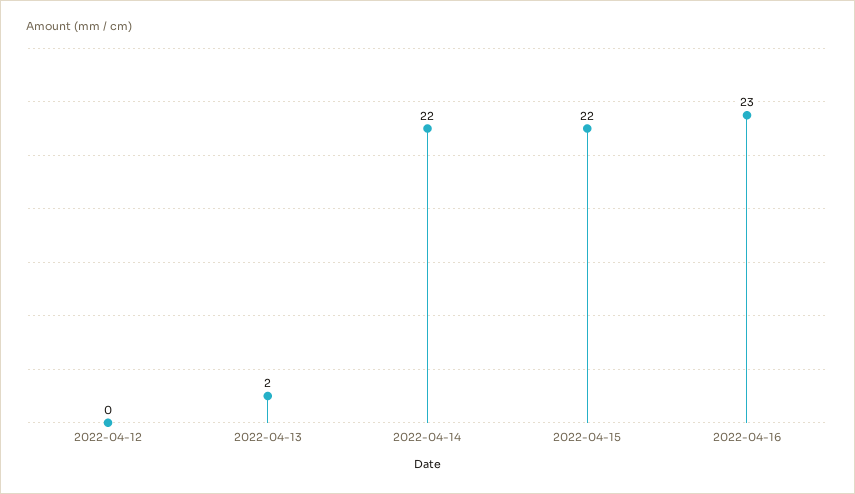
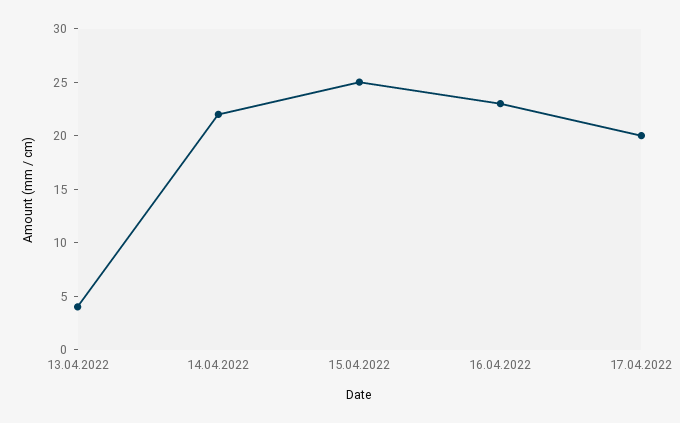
2022-04-12: 0 -> none
2022-04-13: 2 -> 4
2022-04-15: 22 -> 25
17.04.2022: none -> 20

